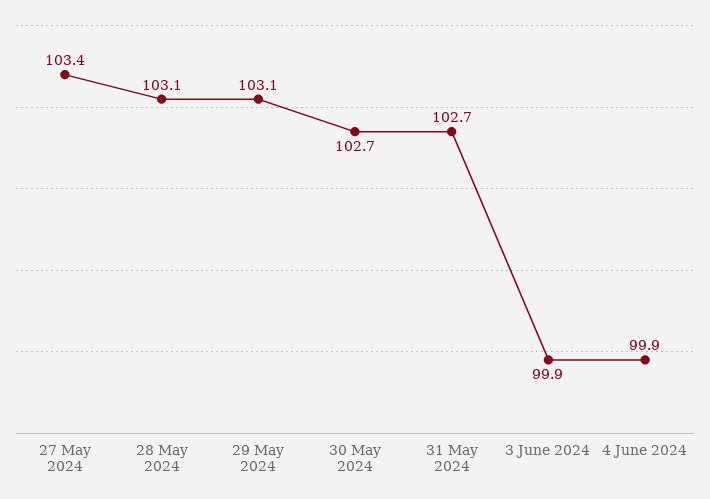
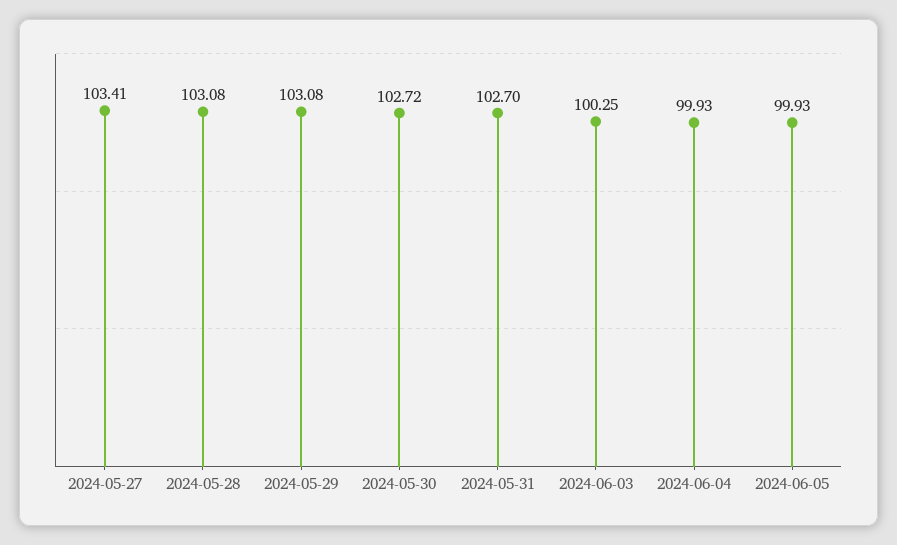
3 June 2024: 99.9 -> 100.25
2024-06-05: none -> 99.93

